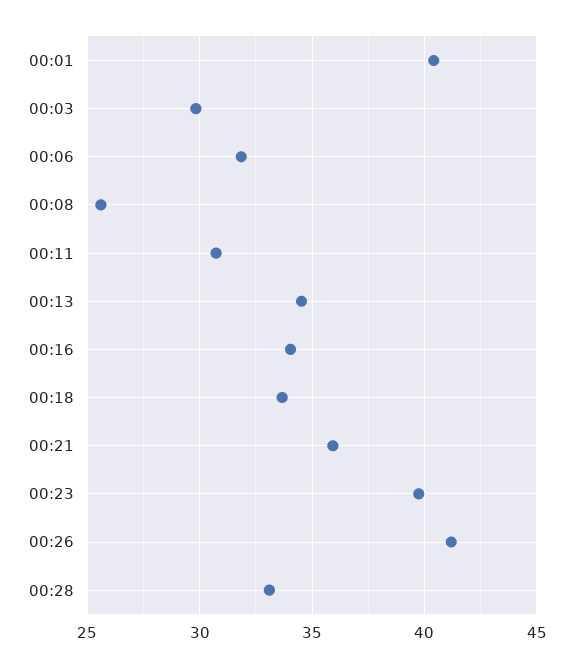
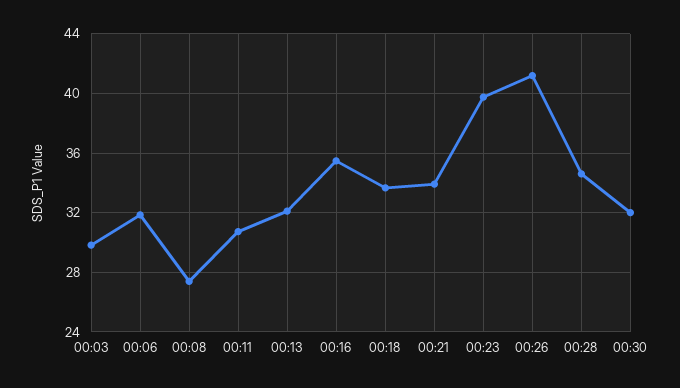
00:01: 40.5 -> none
00:08: 25.5 -> 27.5
00:13: 34.5 -> 32
00:16: 34 -> 35.5
00:21: 36 -> 34
00:28: 33 -> 34.5
00:30: none -> 32

